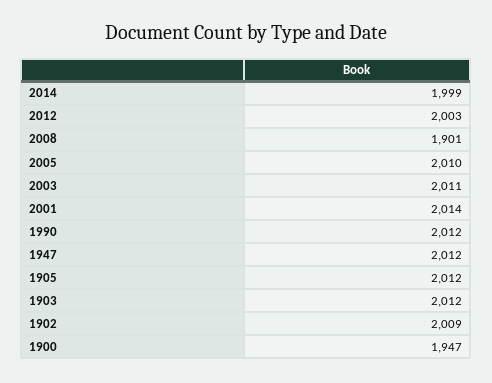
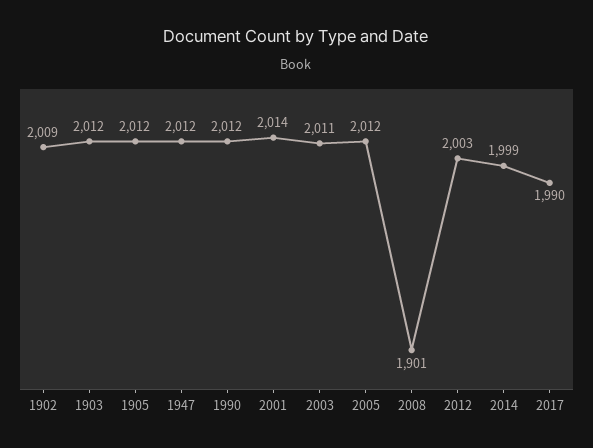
2005: 2010 -> 2012
1900: 1947 -> none
2017: none -> 1990

